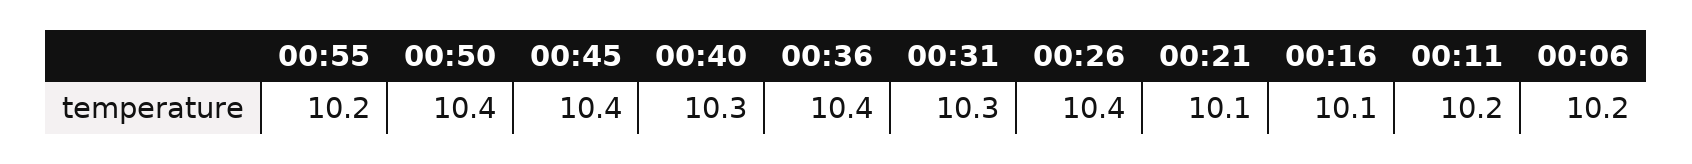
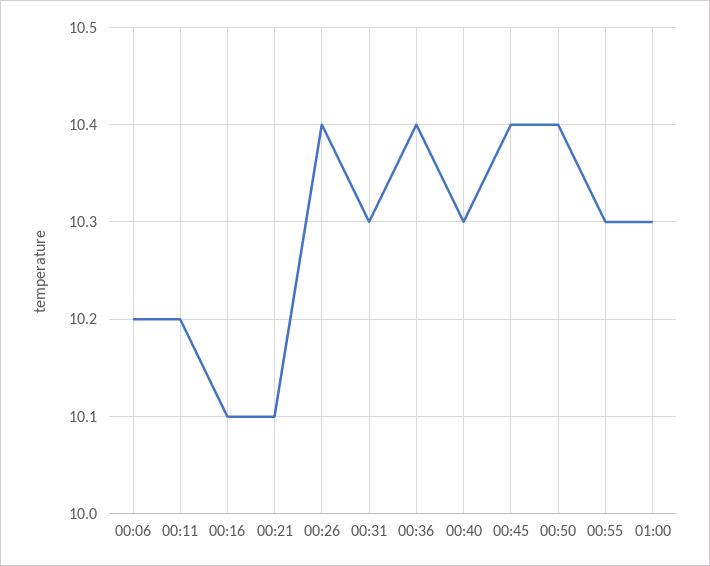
00:55: 10.2 -> 10.3
01:00: none -> 10.3

